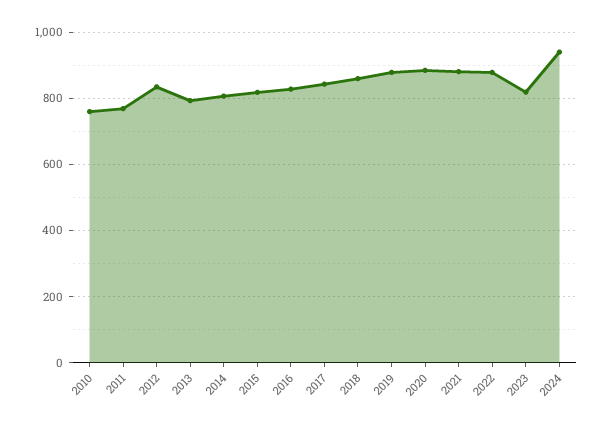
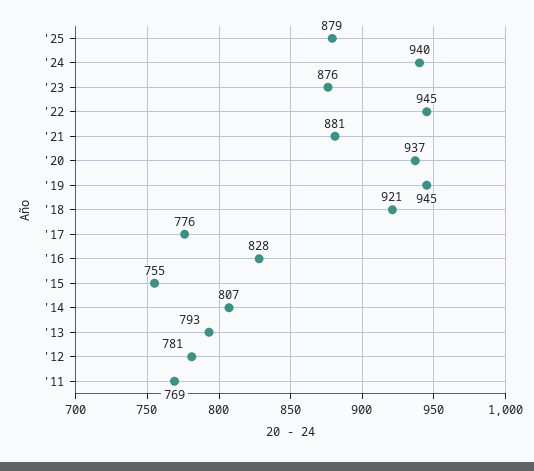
2010: 760 -> none
2012: 840 -> 781
2015: 820 -> 755
2017: 840 -> 776
2018: 860 -> 921
2019: 880 -> 945
2020: 880 -> 937
2022: 880 -> 945
2023: 820 -> 876
'25: none -> 879

